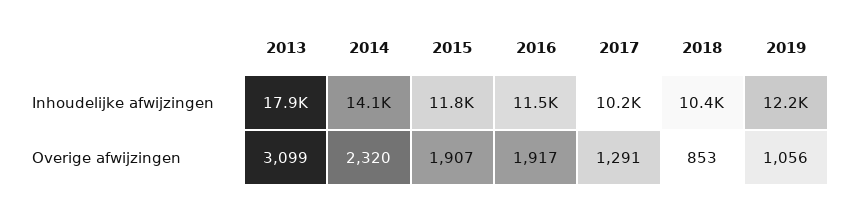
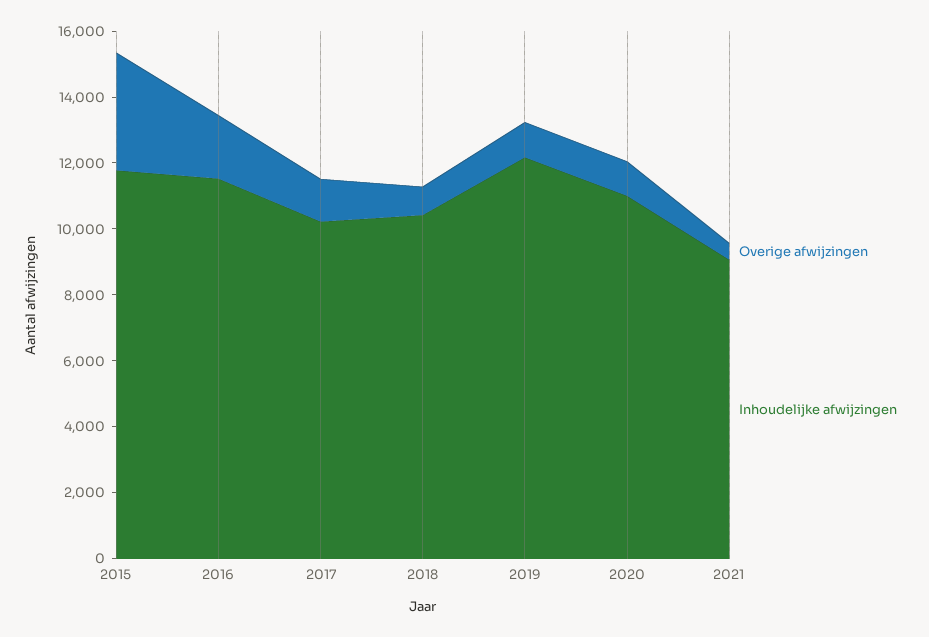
Inhoudelijke afwijzingen, 2013: 17900 -> none
Inhoudelijke afwijzingen, 2014: 14100 -> none
Overige afwijzingen, 2013: 3099 -> none
Overige afwijzingen, 2014: 2320 -> none
Overige afwijzingen, 2015: 1907 -> 3500
Overige afwijzingen, 2020: none -> 1000
Inhoudelijke afwijzingen, 2020: none -> 11000
Overige afwijzingen, 2021: none -> 500
Inhoudelijke afwijzingen, 2021: none -> 9000

